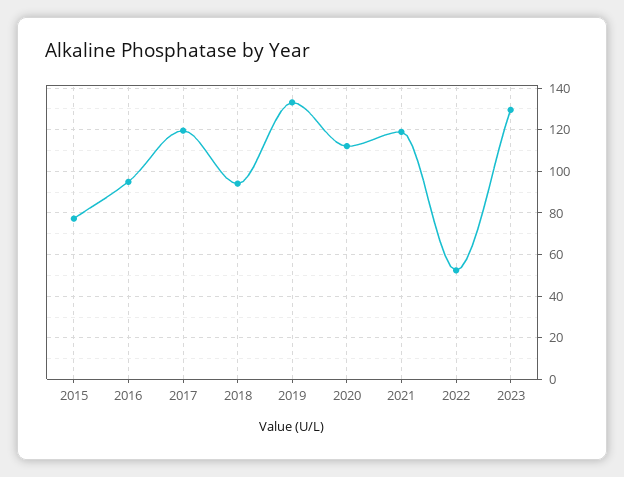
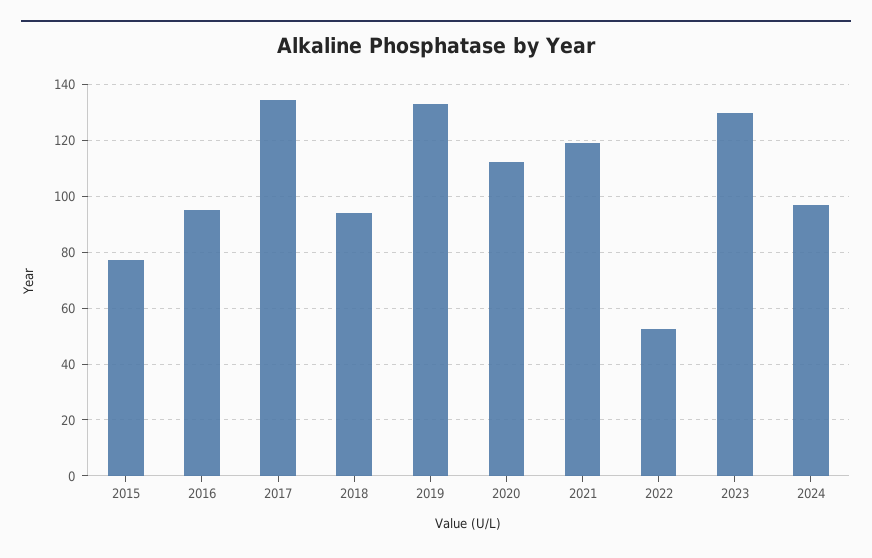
2017: 120 -> 135
2024: none -> 97.5

